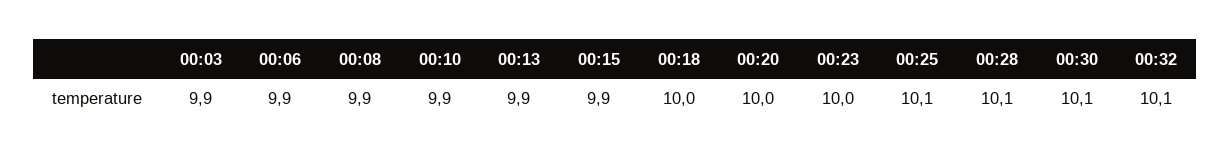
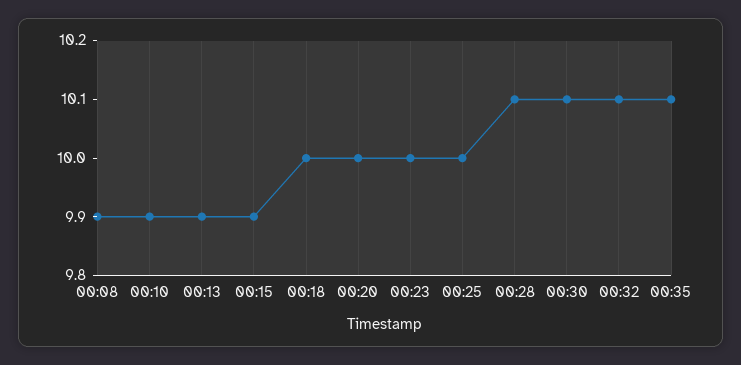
00:03: 9.9 -> none
00:06: 9.9 -> none
00:25: 10.1 -> 10
00:35: none -> 10.1

